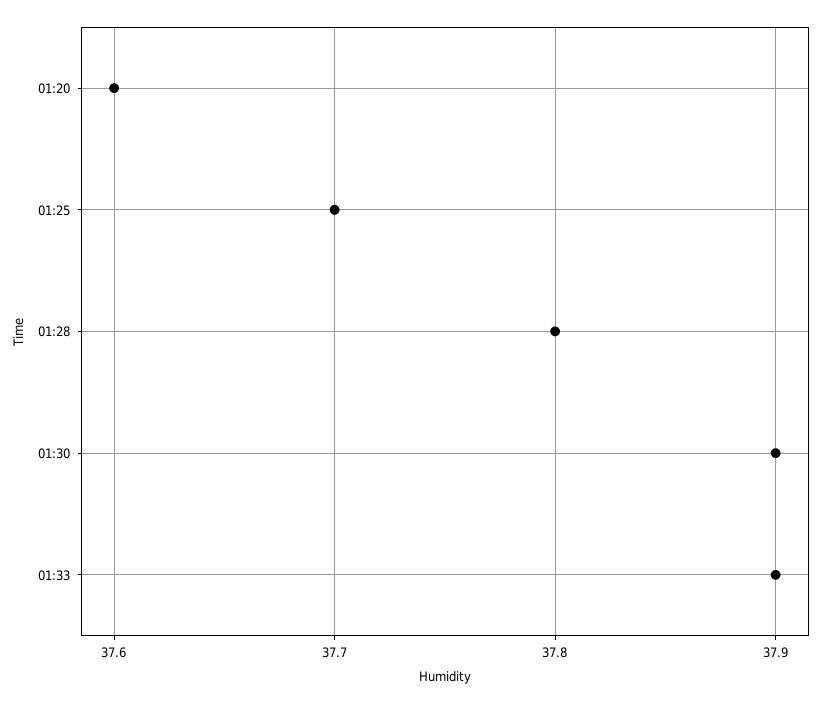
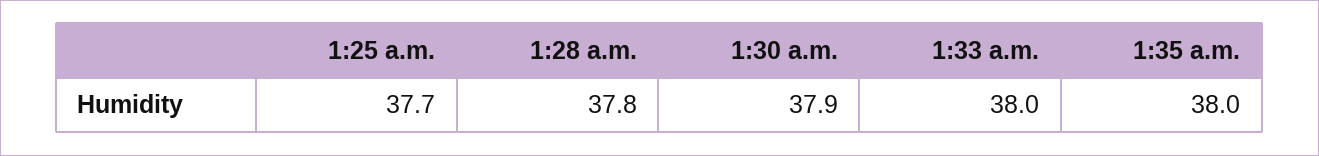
01:20: 37.6 -> none
01:33: 37.9 -> 38
1:35 a.m.: none -> 38

